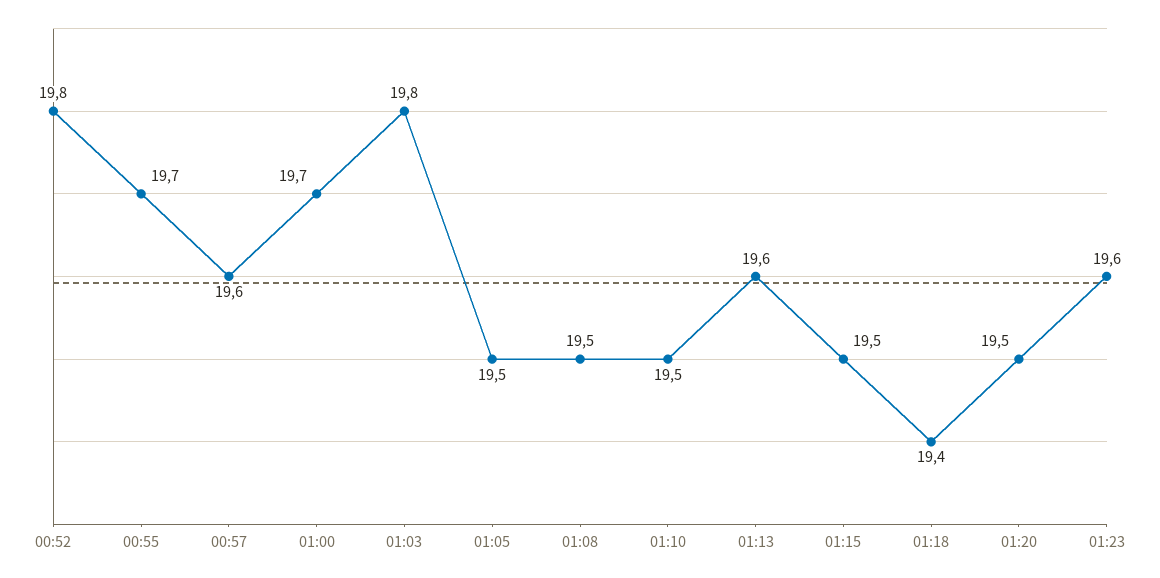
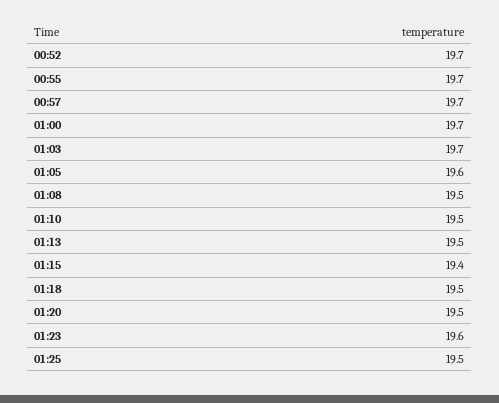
00:52: 19.8 -> 19.7
00:57: 19.6 -> 19.7
01:03: 19.8 -> 19.7
01:05: 19.5 -> 19.6
01:13: 19.6 -> 19.5
01:15: 19.5 -> 19.4
01:18: 19.4 -> 19.5
01:25: none -> 19.5

